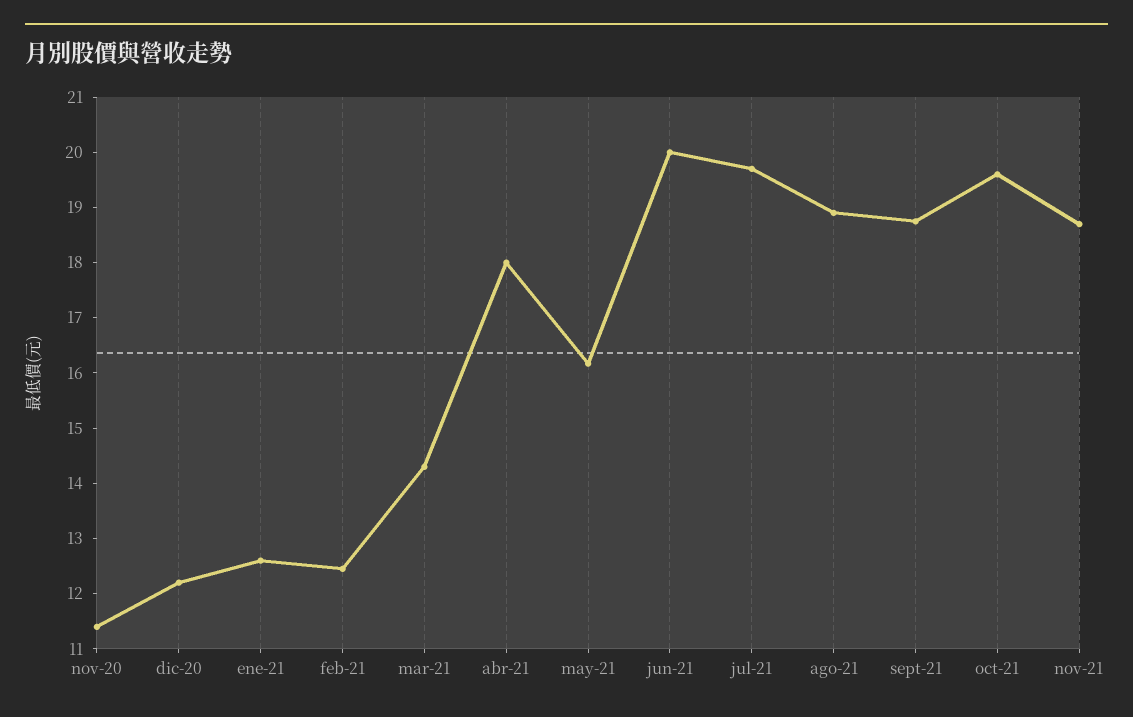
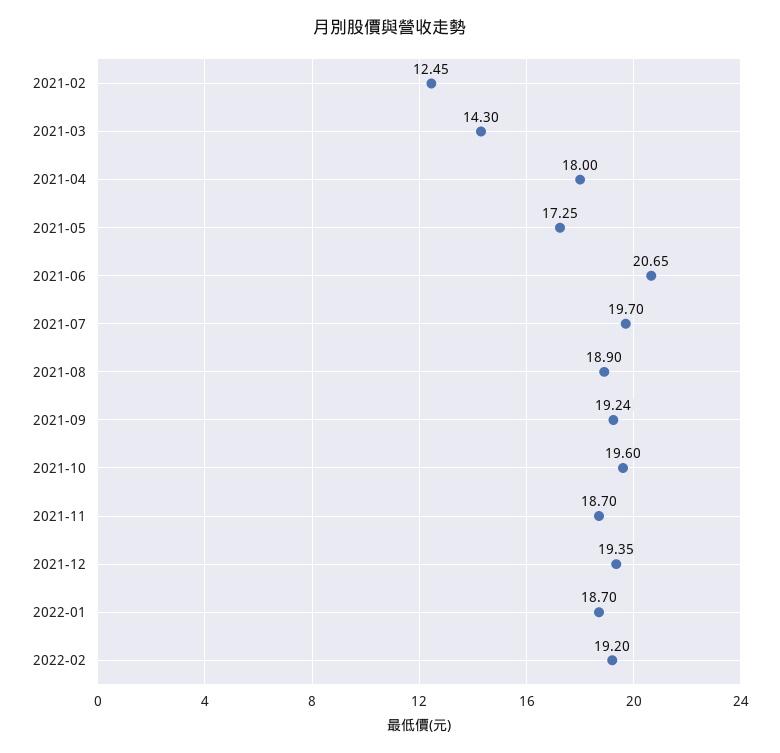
nov-20: 11.4 -> none
dic-20: 12.2 -> none
ene-21: 12.6 -> none
may-21: 16.2 -> 17.25
jun-21: 20 -> 20.65
sept-21: 18.8 -> 19.24
2021-12: none -> 19.35
2022-01: none -> 18.7
2022-02: none -> 19.2

